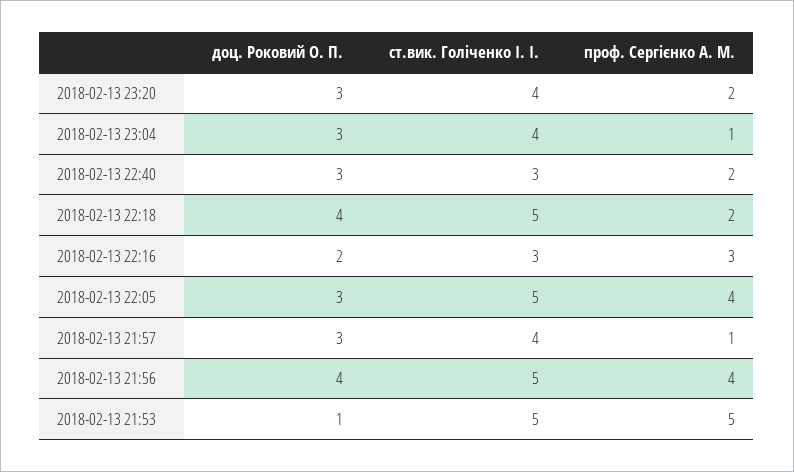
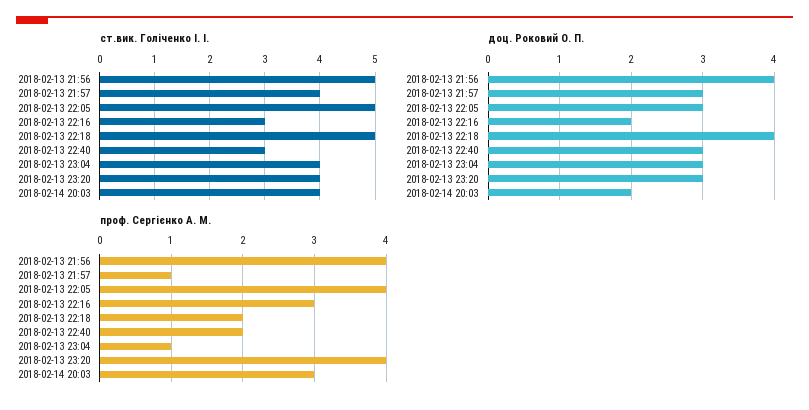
проф. Сергієнко А. М., 2018-02-13 23:20: 2 -> 4
доц. Роковий О. П., 2018-02-13 21:53: 1 -> none
ст.вик. Голіченко І. І., 2018-02-13 21:53: 5 -> none
проф. Сергієнко А. М., 2018-02-13 21:53: 5 -> none
ст.вик. Голіченко І. І., 2018-02-14 20:03: none -> 4
доц. Роковий О. П., 2018-02-14 20:03: none -> 2
проф. Сергієнко А. М., 2018-02-14 20:03: none -> 3

